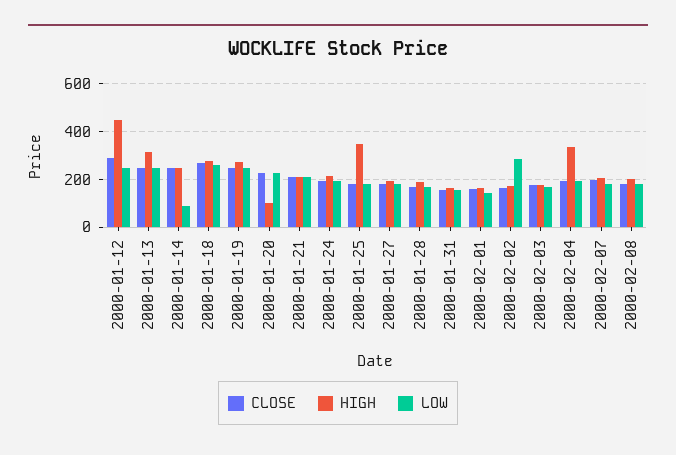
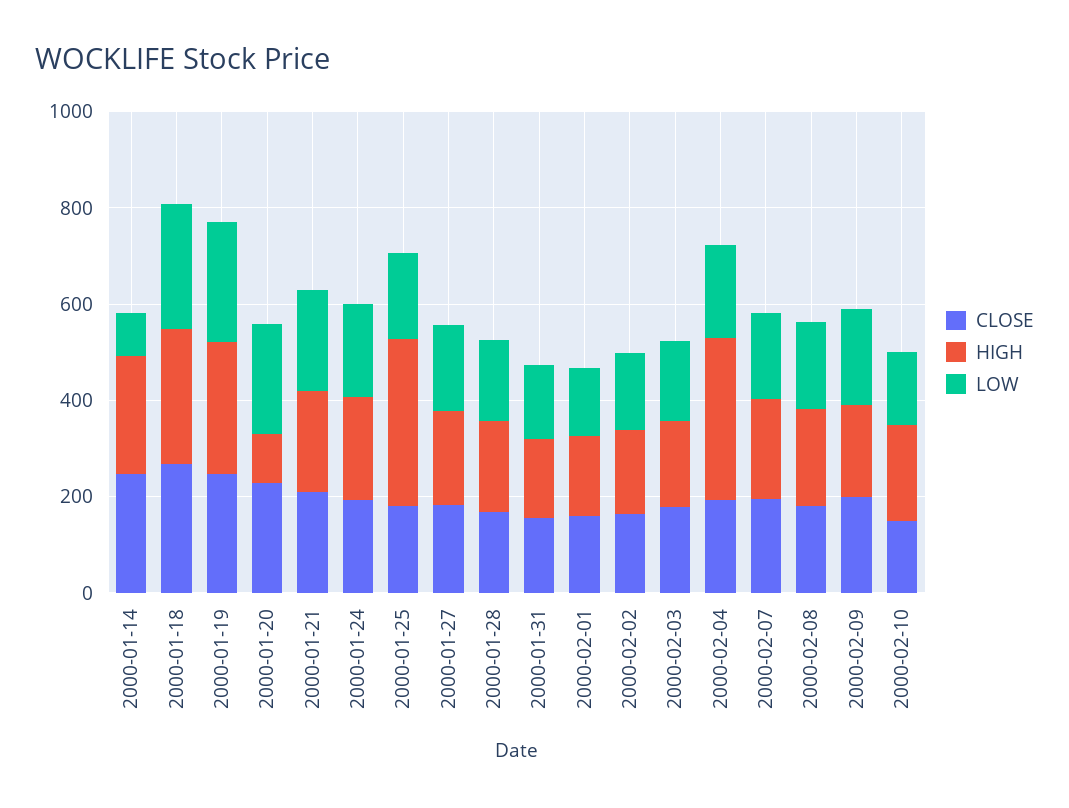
CLOSE, 2000-01-12: 300 -> none
HIGH, 2000-01-12: 450 -> none
LOW, 2000-01-12: 250 -> none
CLOSE, 2000-01-13: 250 -> none
HIGH, 2000-01-13: 300 -> none
LOW, 2000-01-13: 250 -> none
LOW, 2000-02-02: 300 -> 150
CLOSE, 2000-02-09: none -> 200
HIGH, 2000-02-09: none -> 200
LOW, 2000-02-09: none -> 200
CLOSE, 2000-02-10: none -> 150
HIGH, 2000-02-10: none -> 200
LOW, 2000-02-10: none -> 150

